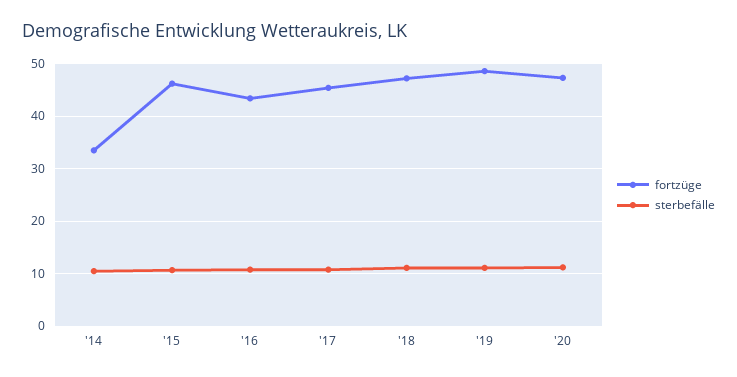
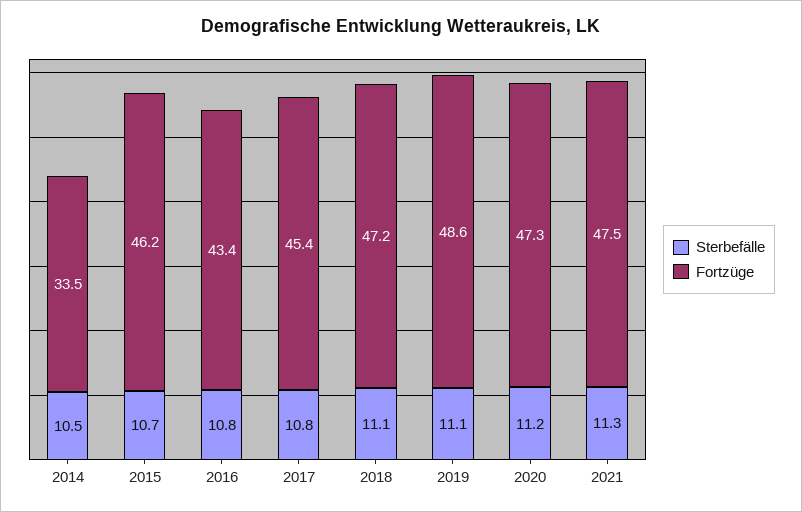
sterbefälle, 2021: none -> 11.3
fortzüge, 2021: none -> 47.5

